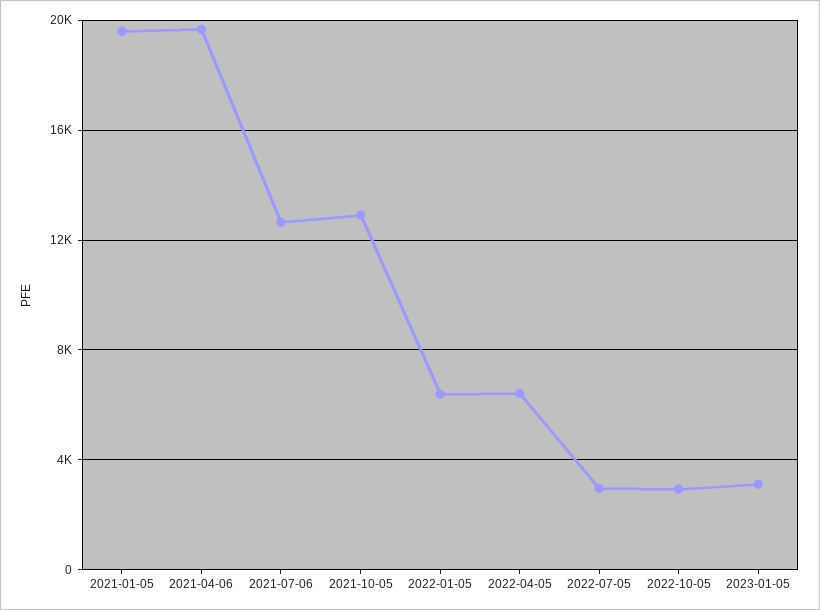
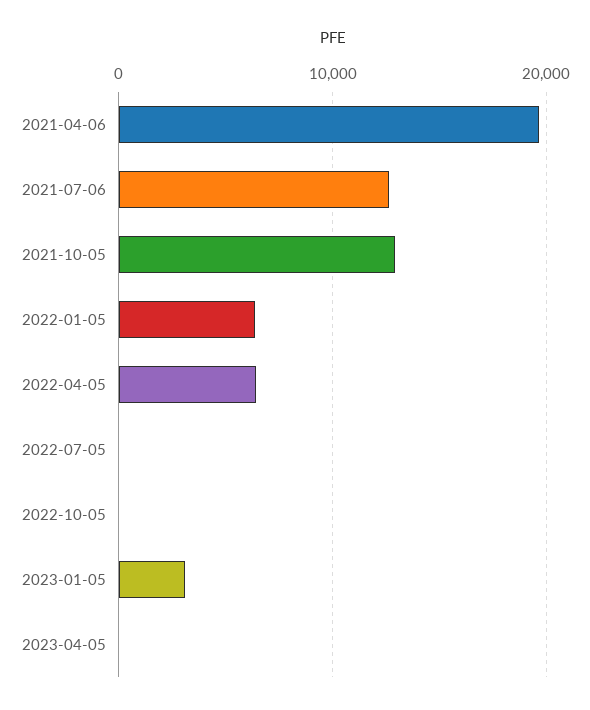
2021-01-05: 19500 -> none
2022-07-05: 3000 -> 0
2022-10-05: 3000 -> 0
2023-04-05: none -> 0

